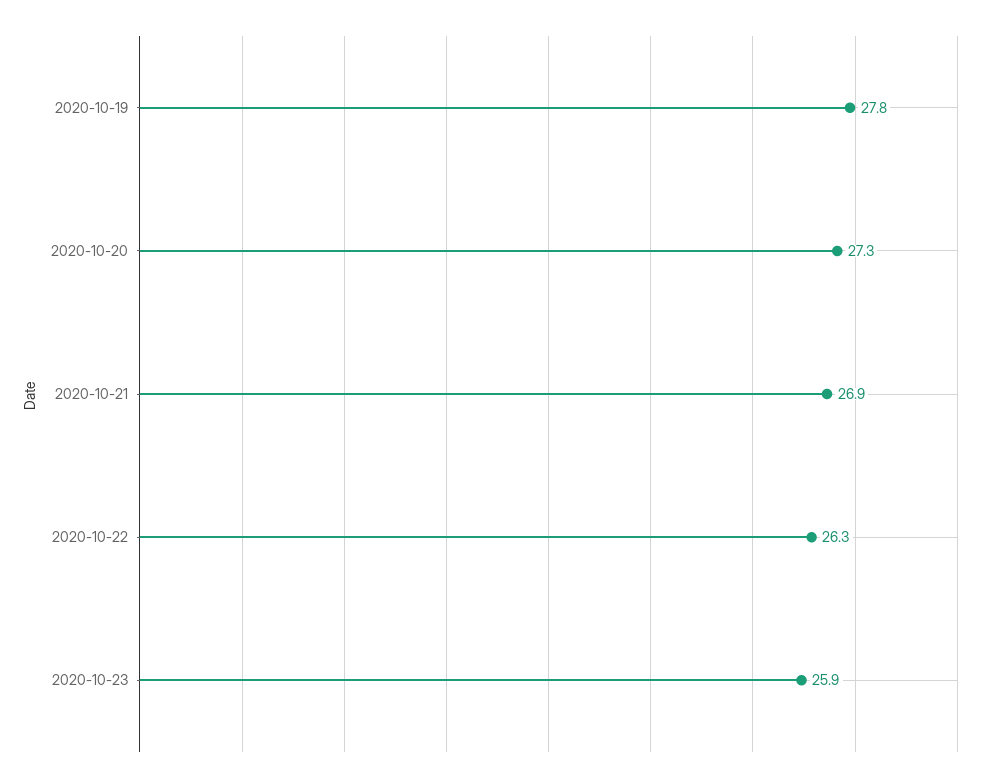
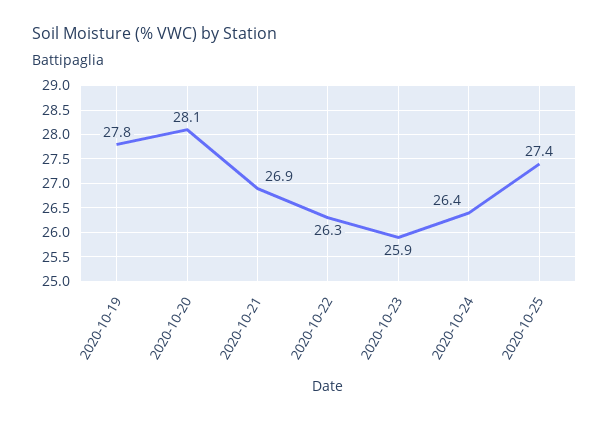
2020-10-20: 27.3 -> 28.1
2020-10-24: none -> 26.4
2020-10-25: none -> 27.4

